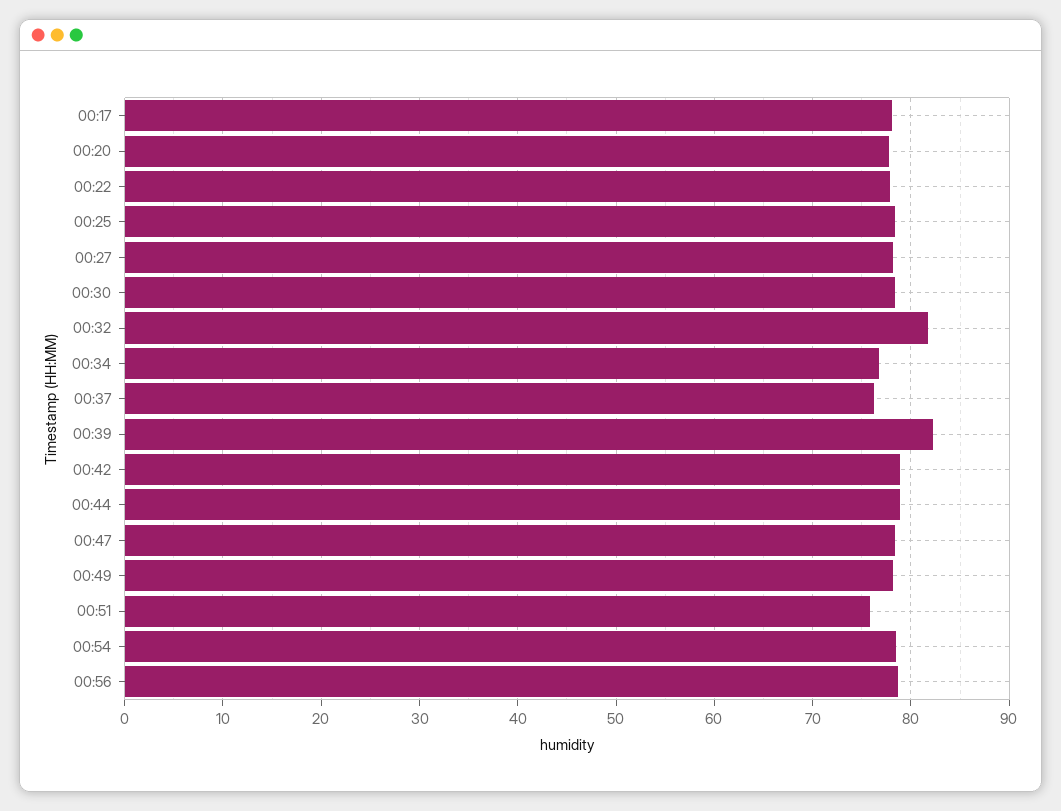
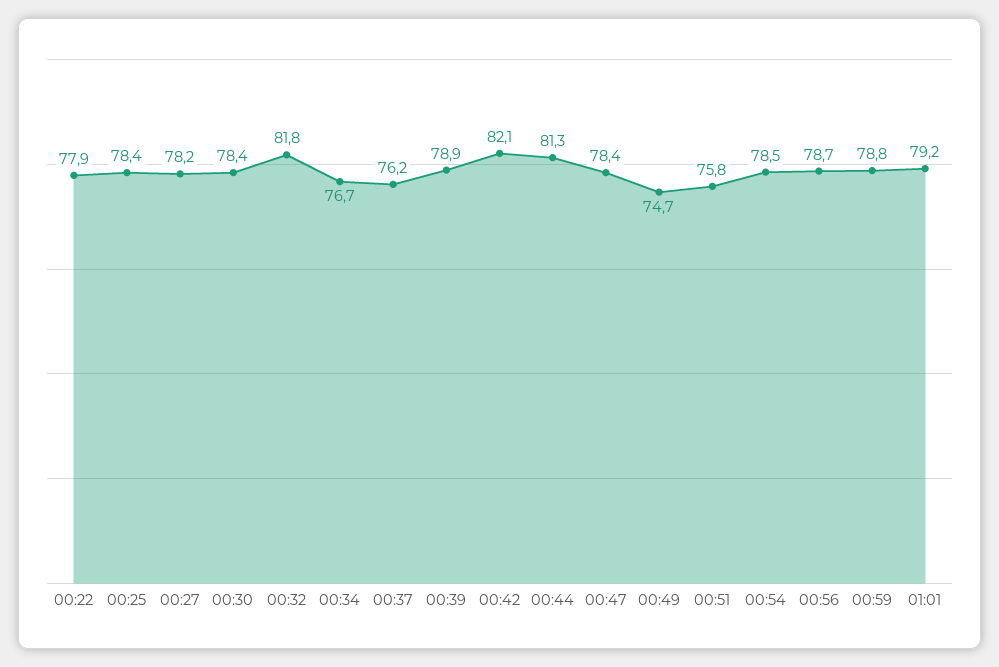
00:17: 78 -> none
00:20: 78 -> none
00:39: 82 -> 78.9
00:42: 79 -> 82.1
00:44: 79 -> 81.3
00:49: 78 -> 74.7
00:59: none -> 78.8
01:01: none -> 79.2

